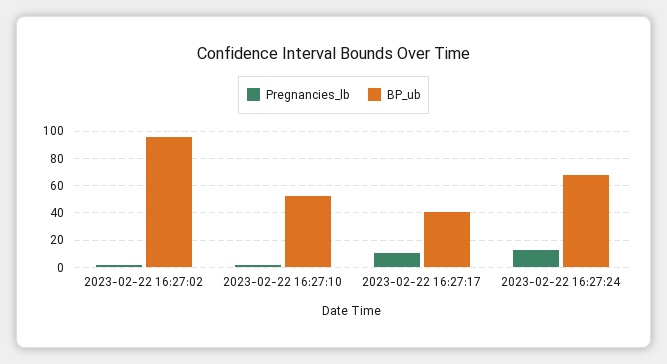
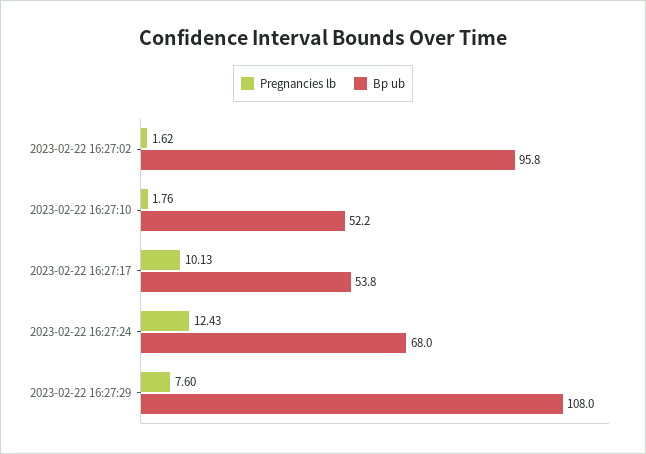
BP_ub, 2023-02-22 16:27:17: 40 -> 53.8
Pregnancies_lb, 2023-02-22 16:27:29: none -> 7.6
BP_ub, 2023-02-22 16:27:29: none -> 108

